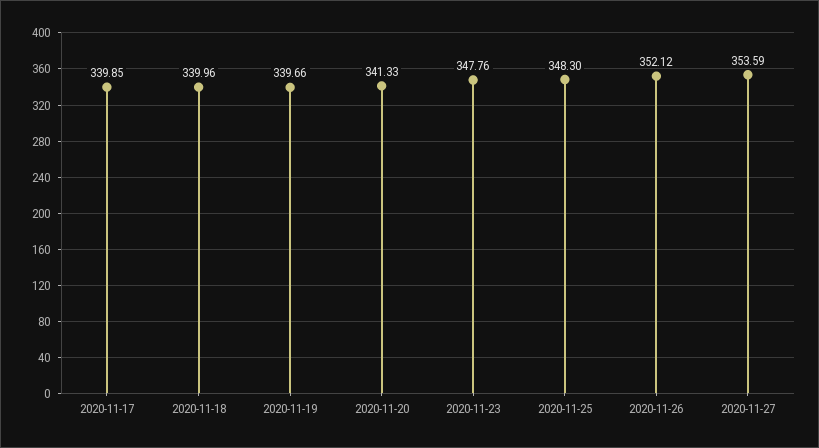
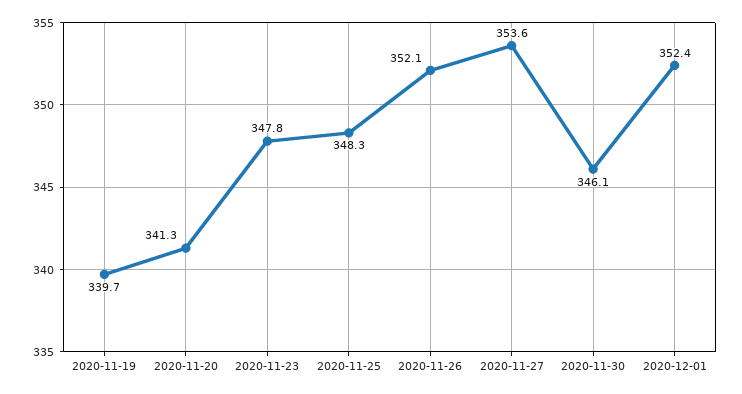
2020-11-17: 339.85 -> none
2020-11-18: 339.96 -> none
2020-11-30: none -> 346.1
2020-12-01: none -> 352.4

